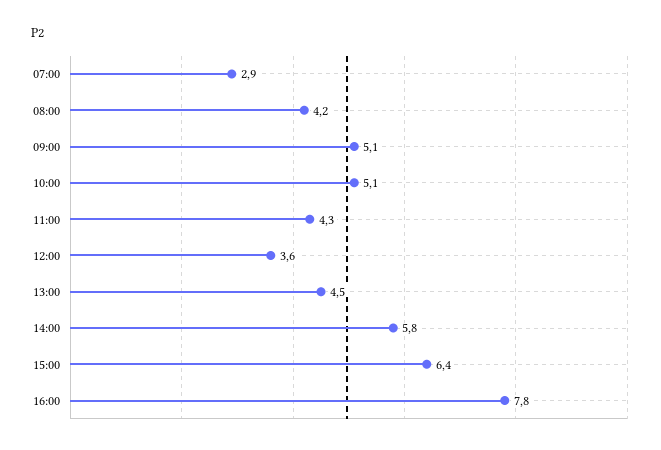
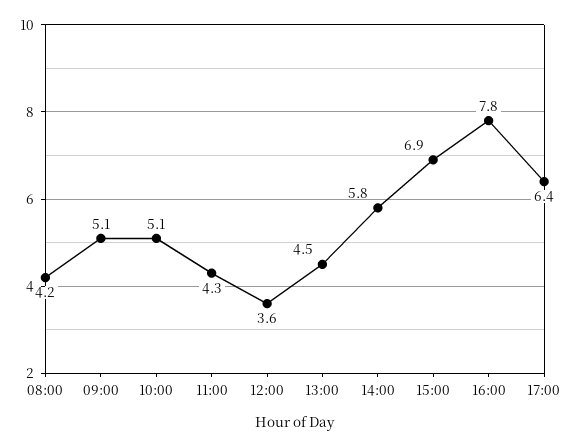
07:00: 2.9 -> none
15:00: 6.4 -> 6.9
17:00: none -> 6.4

